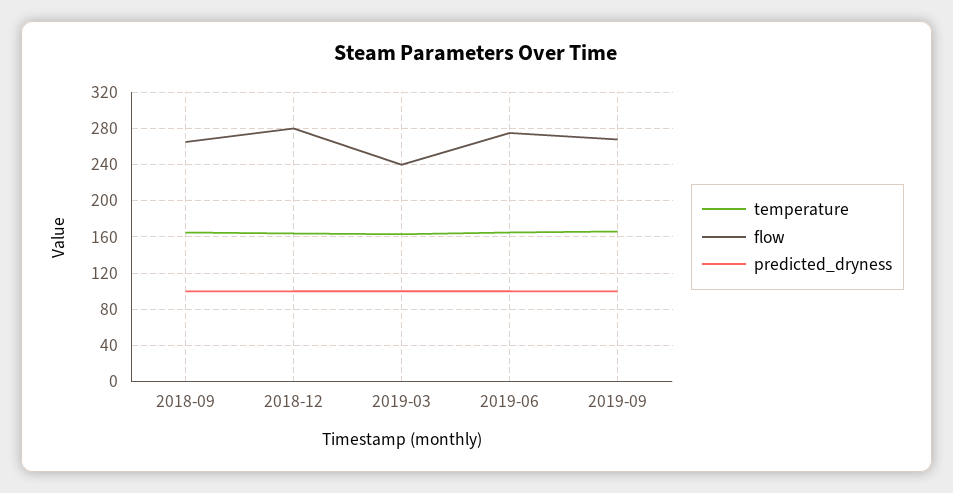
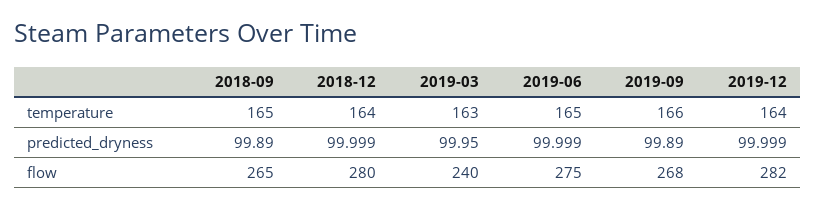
temperature, 2019-12: none -> 164
predicted_dryness, 2019-12: none -> 99.999
flow, 2019-12: none -> 282

